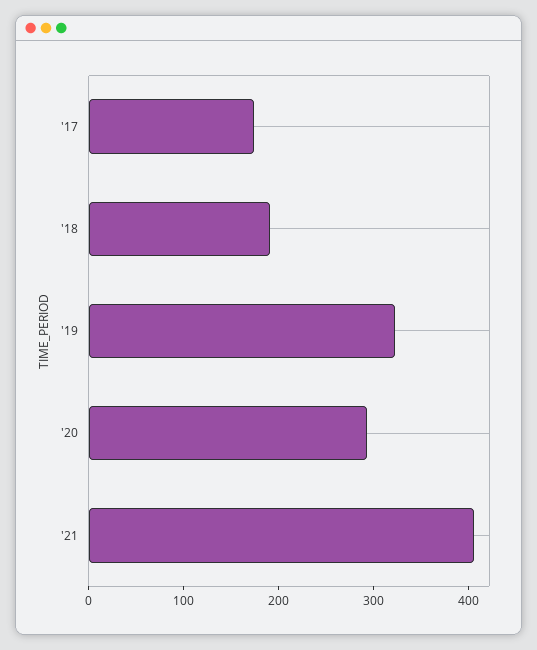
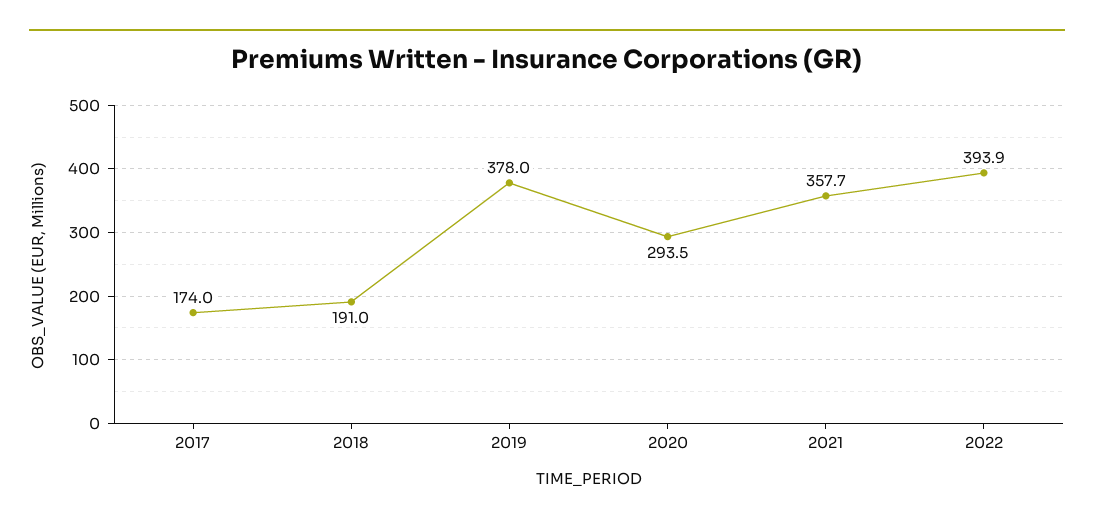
'19: 320 -> 378
'21: 400 -> 357.7
2022: none -> 393.9

